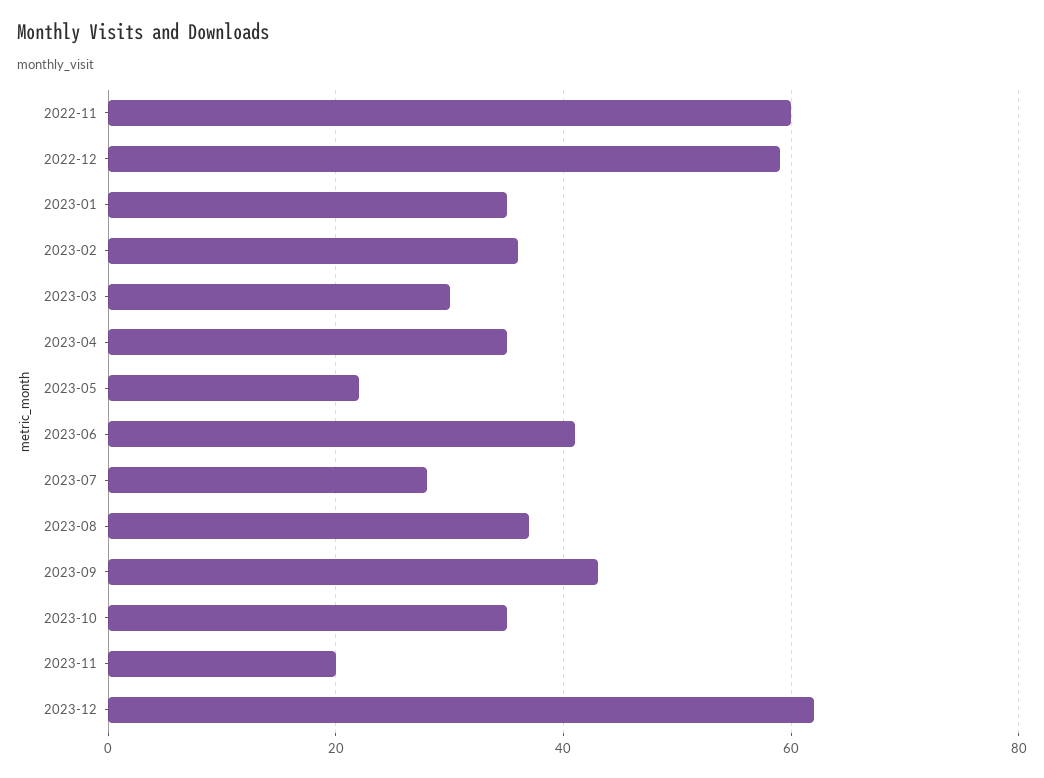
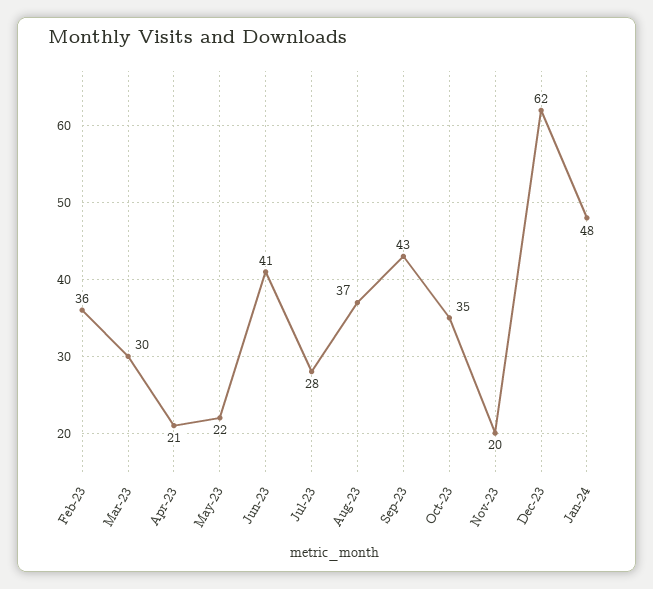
2022-11: 60 -> none
2022-12: 60 -> none
2023-01: 35 -> none
2023-04: 35 -> 21
Jan-24: none -> 48

